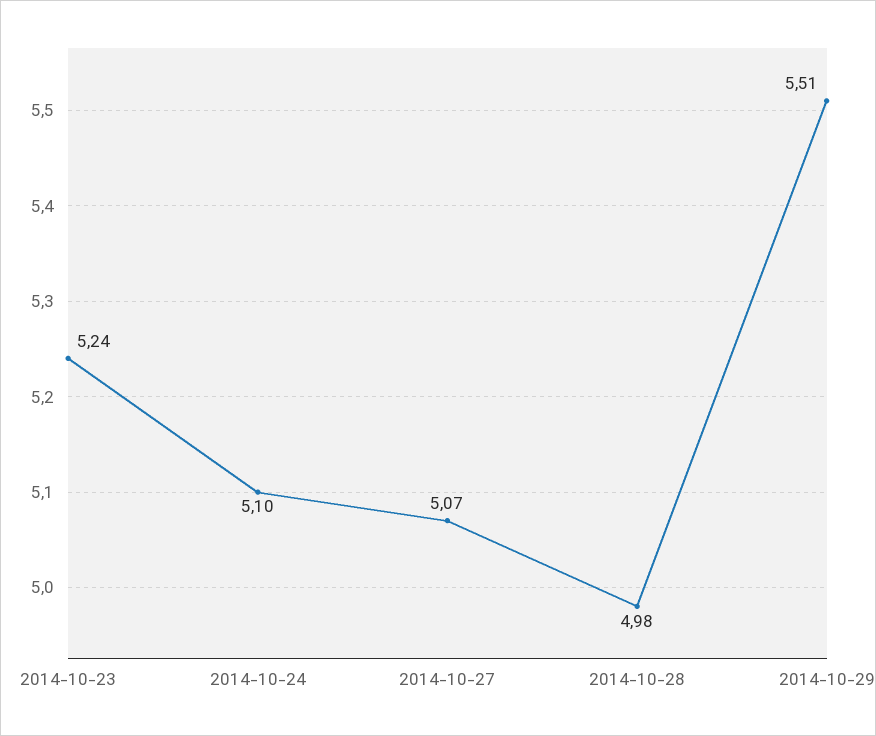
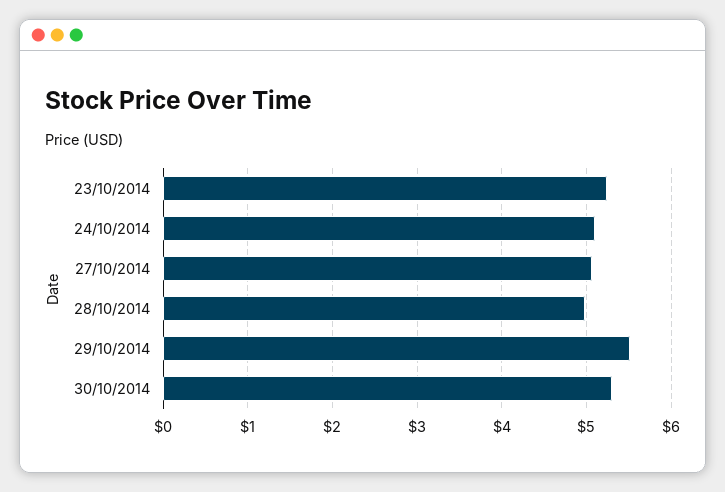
30/10/2014: none -> 5.3

